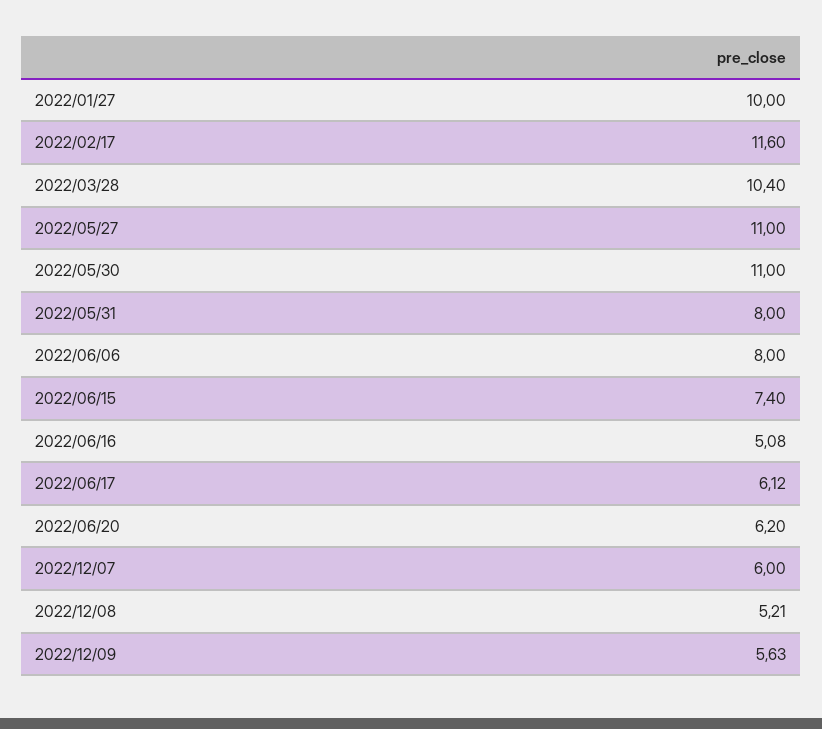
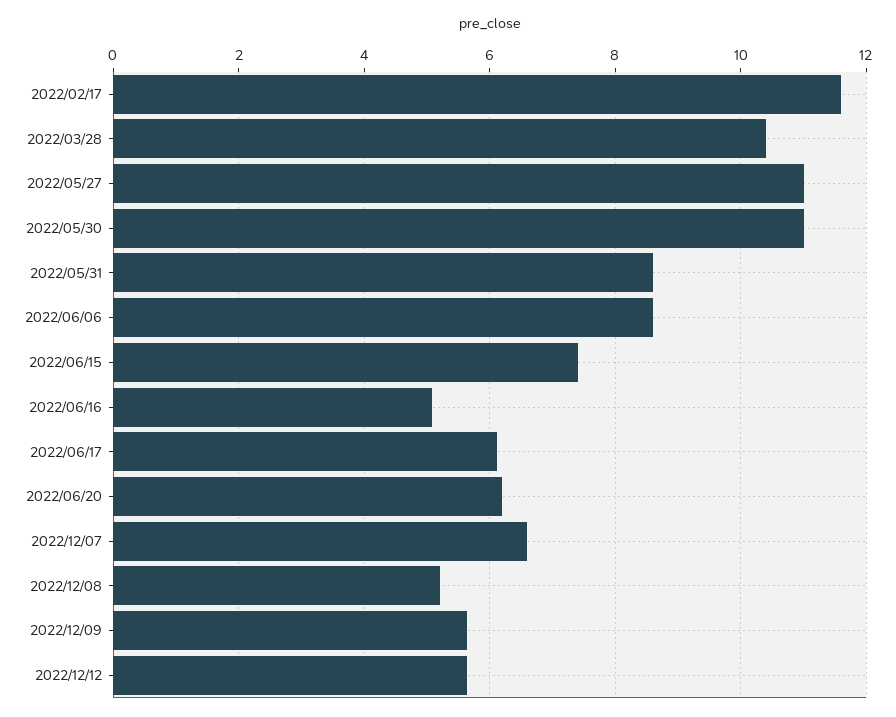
2022/01/27: 10 -> none
2022/05/31: 8 -> 8.6
2022/06/06: 8 -> 8.6
2022/12/07: 6 -> 6.6
2022/12/12: none -> 5.6

